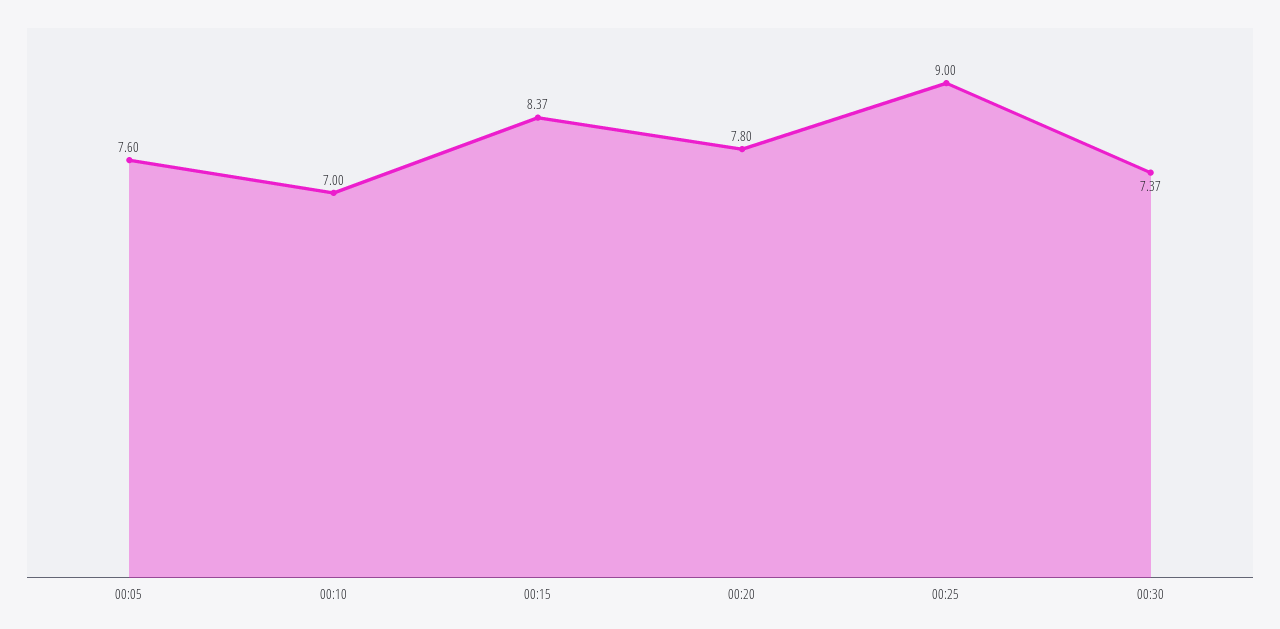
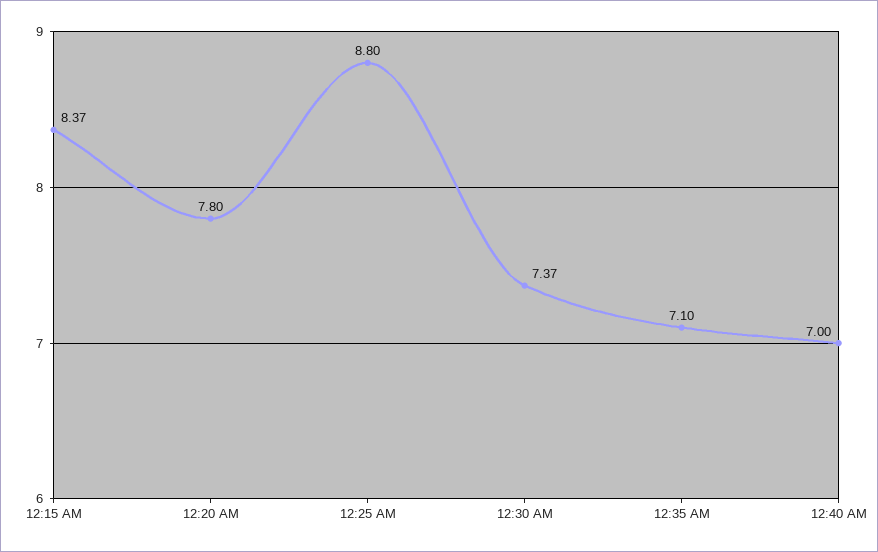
00:05: 7.6 -> none
00:10: 7 -> none
00:25: 9 -> 8.8
12:35 AM: none -> 7.1
12:40 AM: none -> 7

